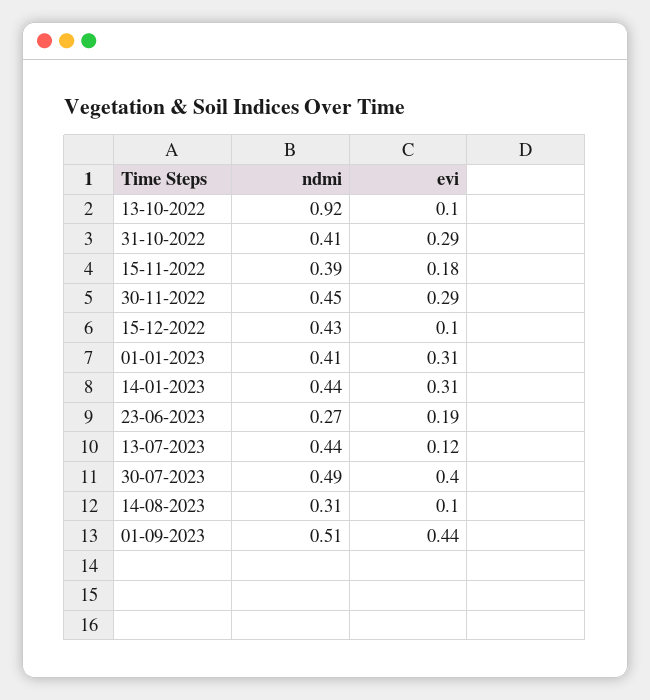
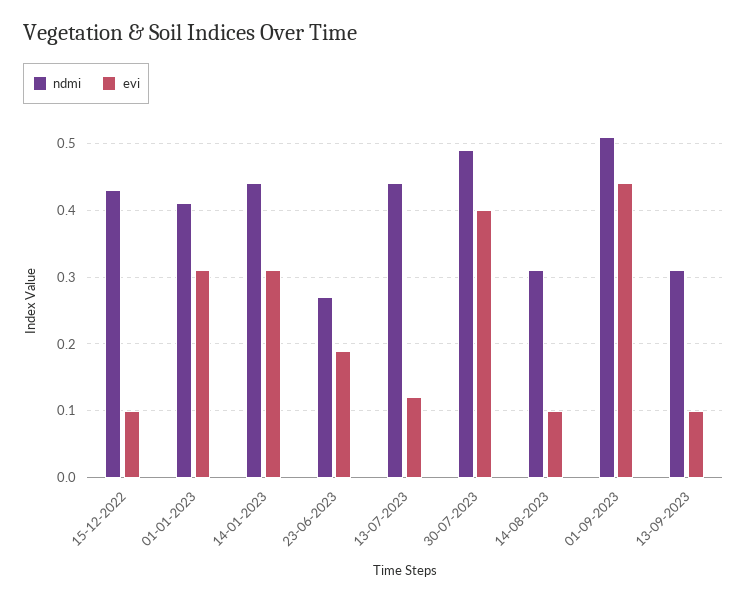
ndmi, 13-10-2022: 0.92 -> none
evi, 13-10-2022: 0.1 -> none
ndmi, 31-10-2022: 0.41 -> none
evi, 31-10-2022: 0.29 -> none
ndmi, 15-11-2022: 0.39 -> none
evi, 15-11-2022: 0.18 -> none
ndmi, 30-11-2022: 0.45 -> none
evi, 30-11-2022: 0.29 -> none
ndmi, 13-09-2023: none -> 0.31
evi, 13-09-2023: none -> 0.1

